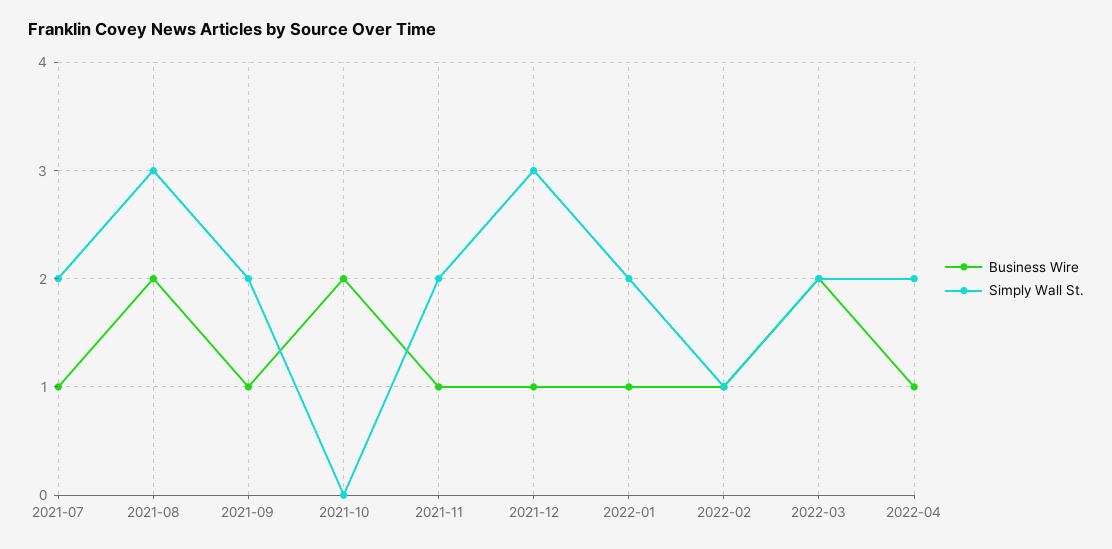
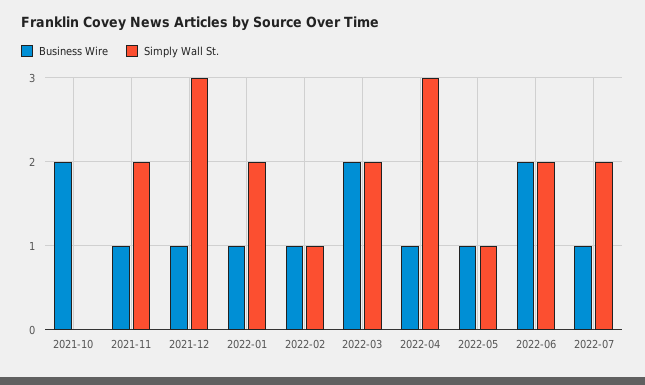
Business Wire, 2021-07: 1 -> none
Simply Wall St., 2021-07: 2 -> none
Business Wire, 2021-08: 2 -> none
Simply Wall St., 2021-08: 3 -> none
Business Wire, 2021-09: 1 -> none
Simply Wall St., 2021-09: 2 -> none
Simply Wall St., 2022-04: 2 -> 3
Business Wire, 2022-05: none -> 1
Simply Wall St., 2022-05: none -> 1
Business Wire, 2022-06: none -> 2
Simply Wall St., 2022-06: none -> 2
Business Wire, 2022-07: none -> 1
Simply Wall St., 2022-07: none -> 2

